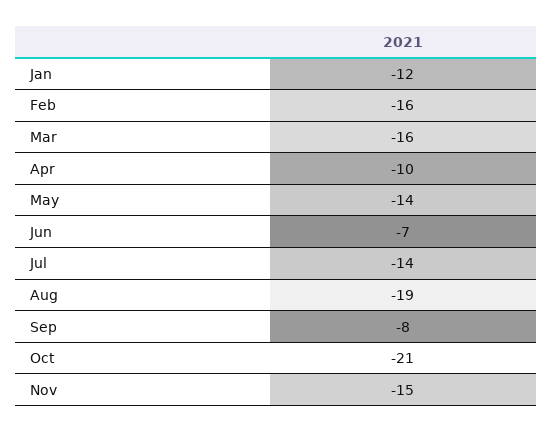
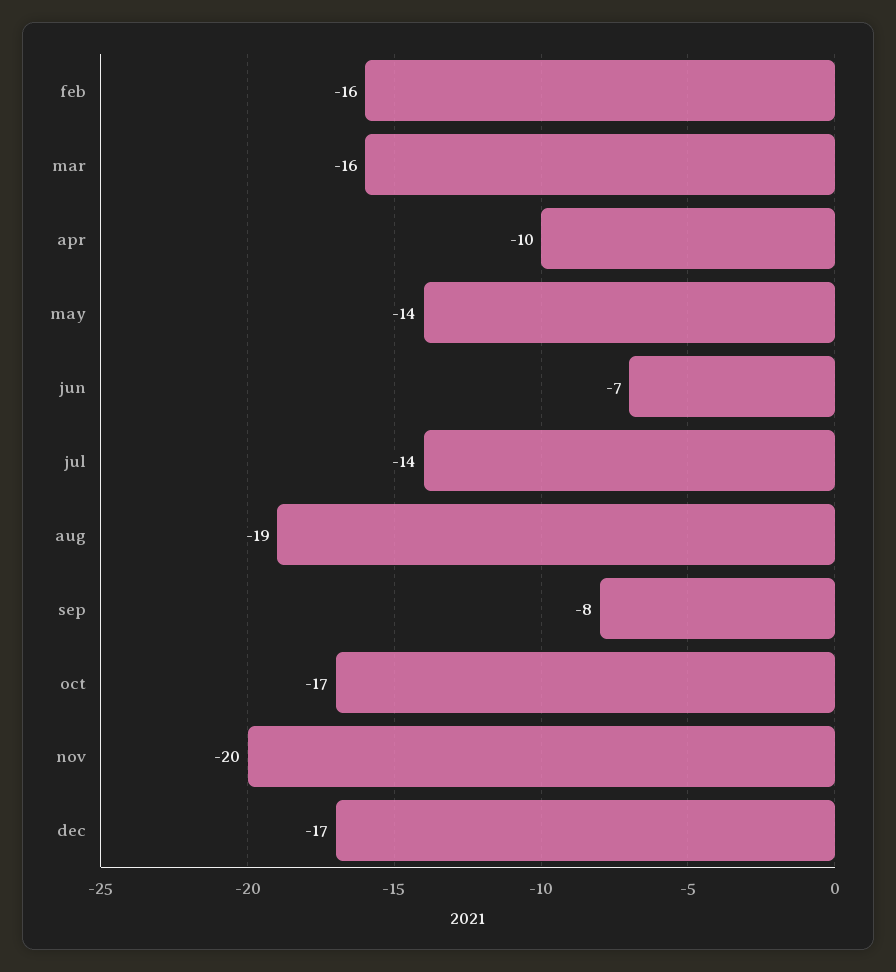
Jan: -12 -> none
Oct: -21 -> -17
Nov: -15 -> -20
dec: none -> -17

